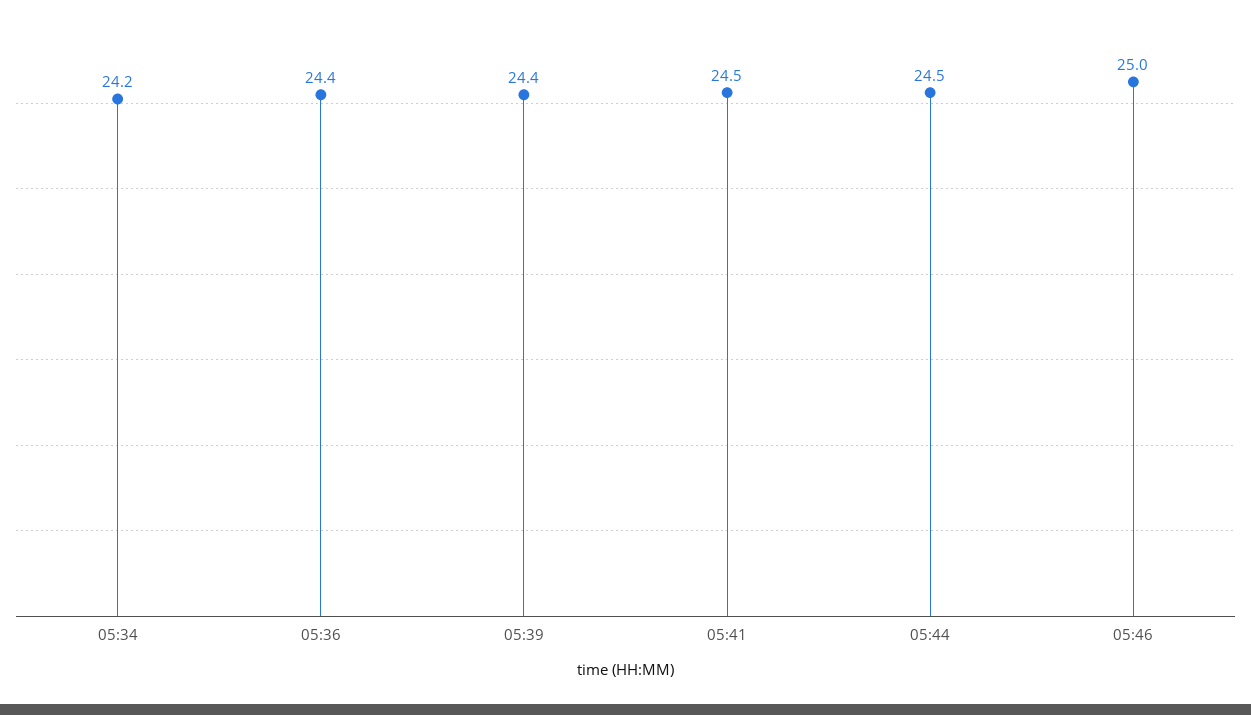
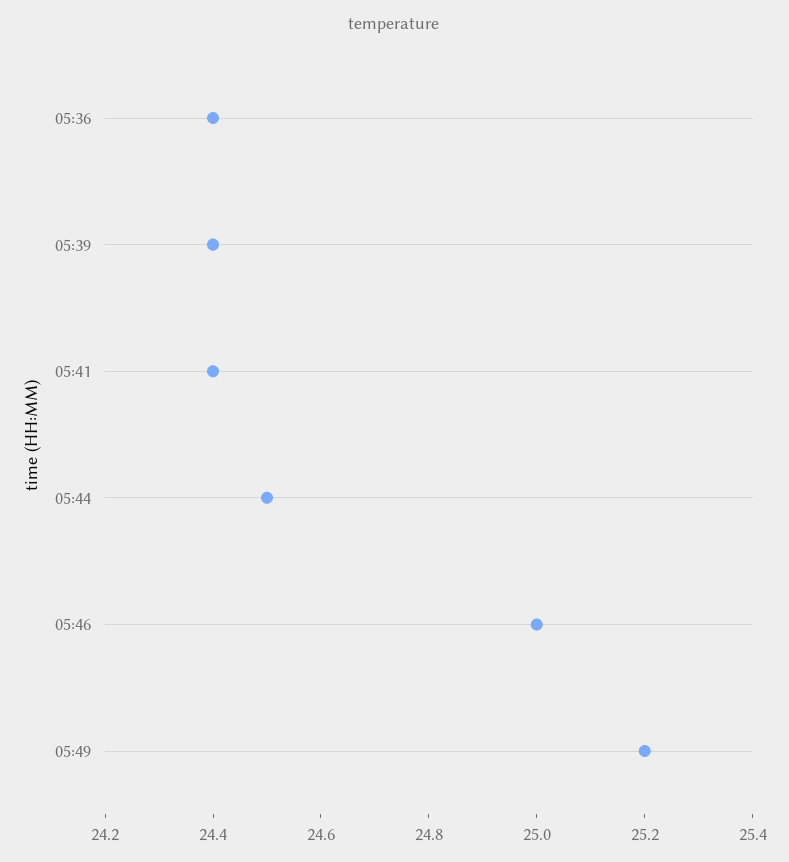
05:34: 24.2 -> none
05:41: 24.5 -> 24.4
05:49: none -> 25.2

